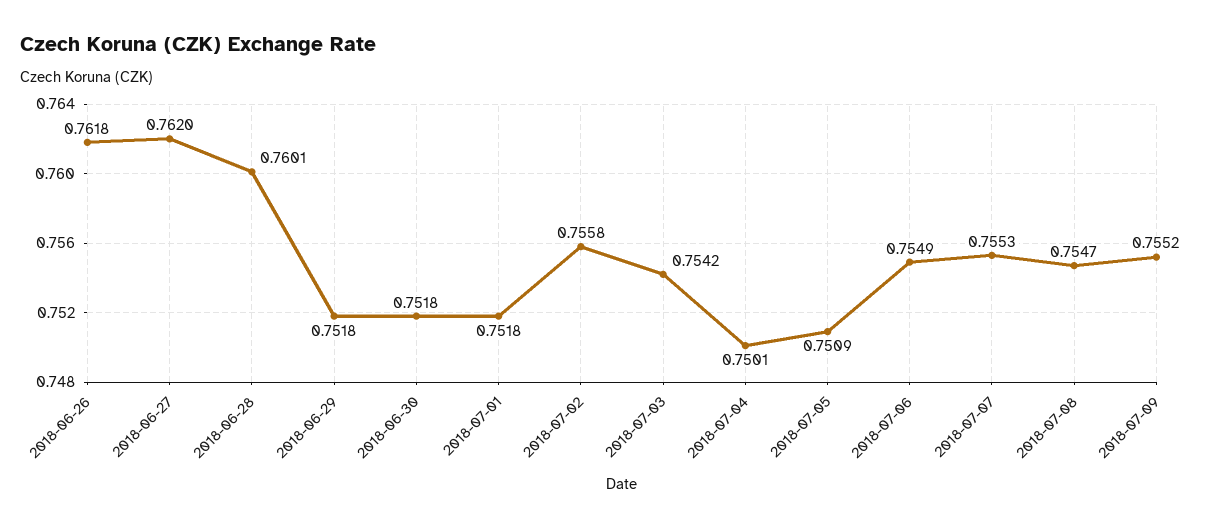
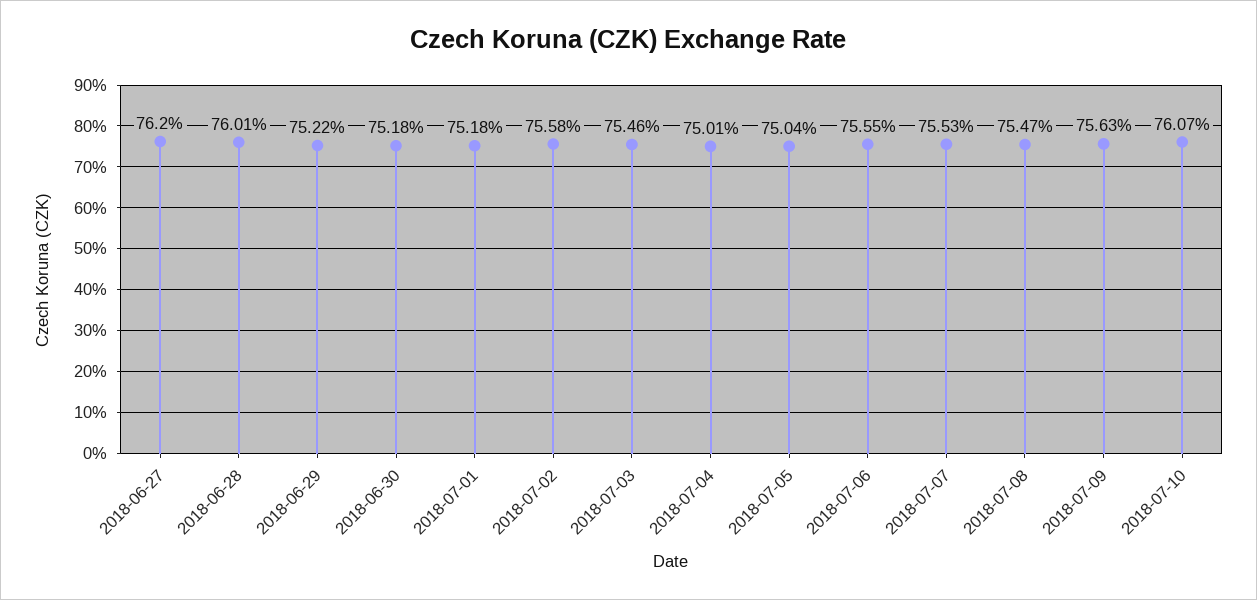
2018-06-26: 0.7618 -> none
2018-06-29: 0.7518 -> 0.7522
2018-07-03: 0.7542 -> 0.7546
2018-07-05: 0.7509 -> 0.7504
2018-07-06: 0.7549 -> 0.7555
2018-07-09: 0.7552 -> 0.7563
2018-07-10: none -> 0.7607

